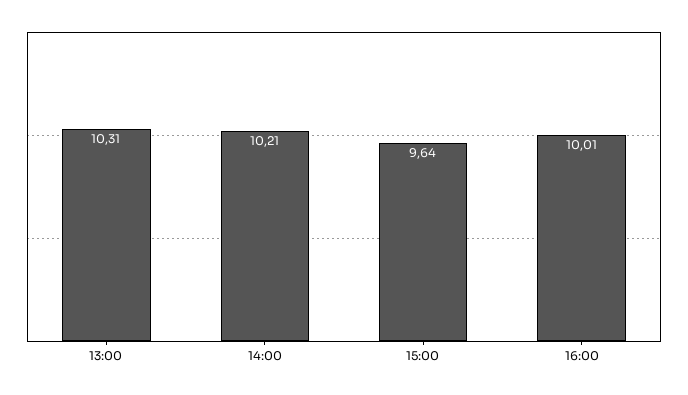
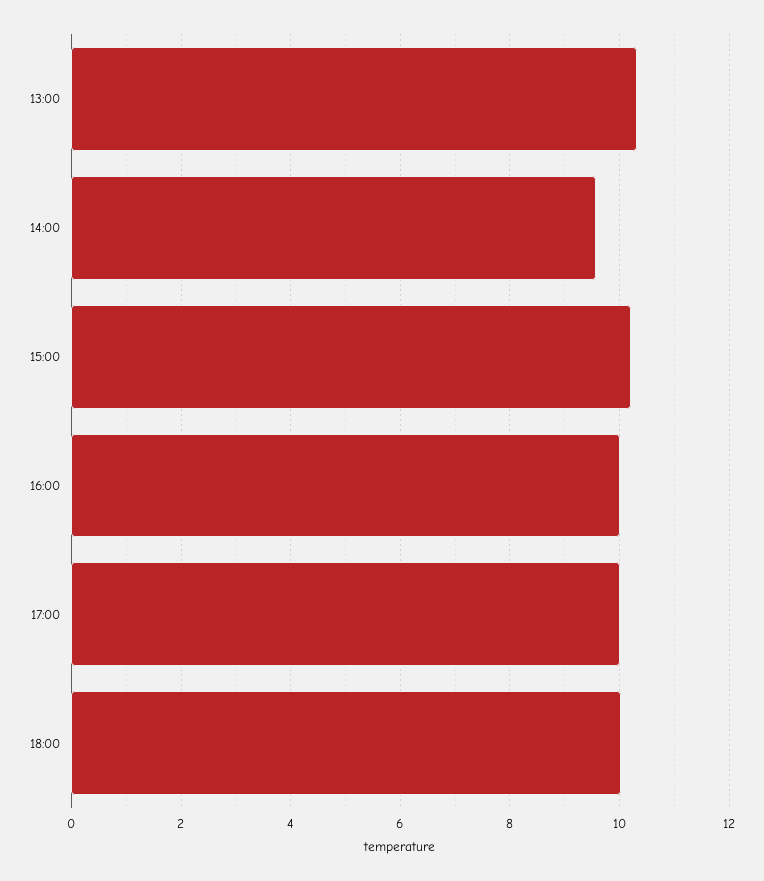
14:00: 10.21 -> 9.6
15:00: 9.64 -> 10.2
17:00: none -> 10
18:00: none -> 10

